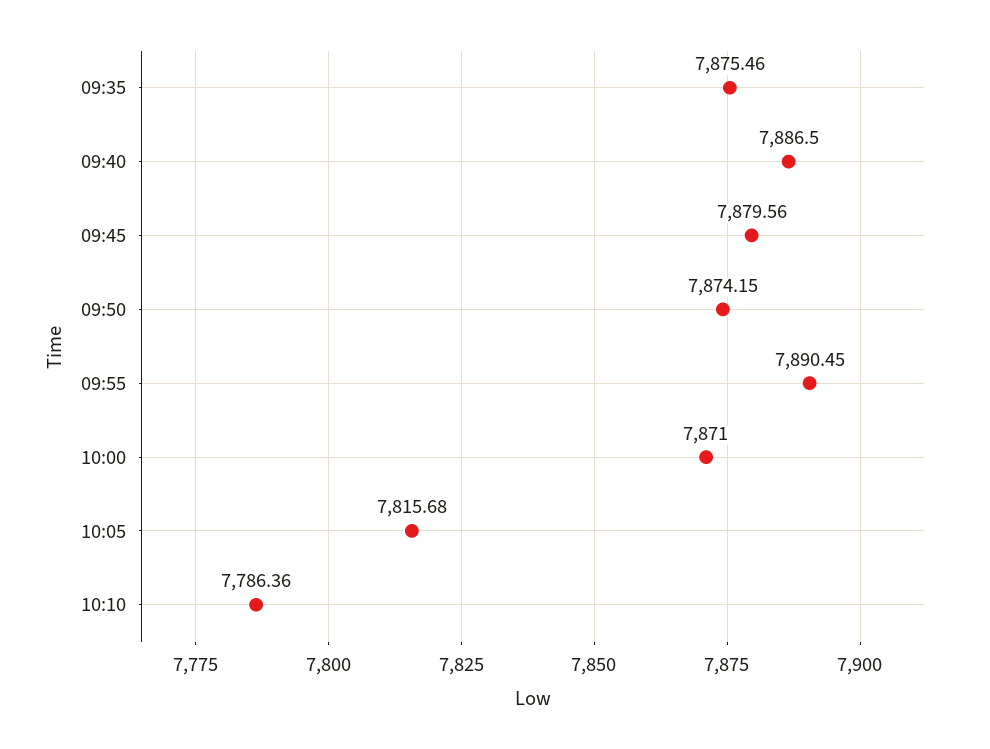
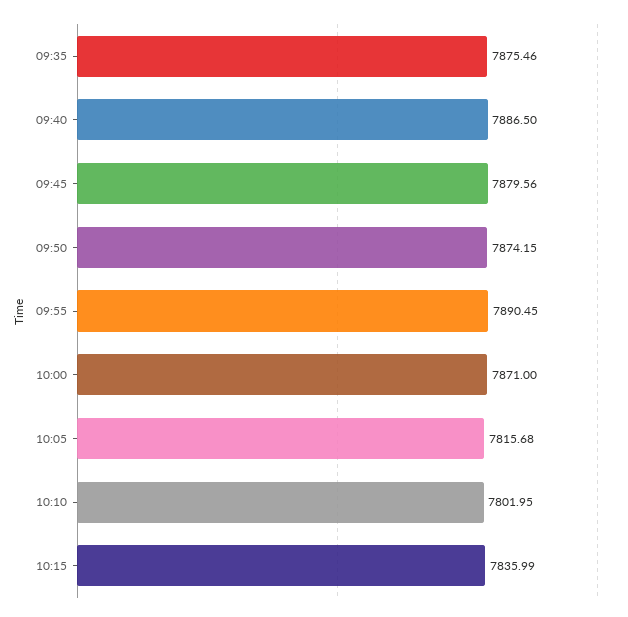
10:10: 7786.36 -> 7801.95
10:15: none -> 7835.99

